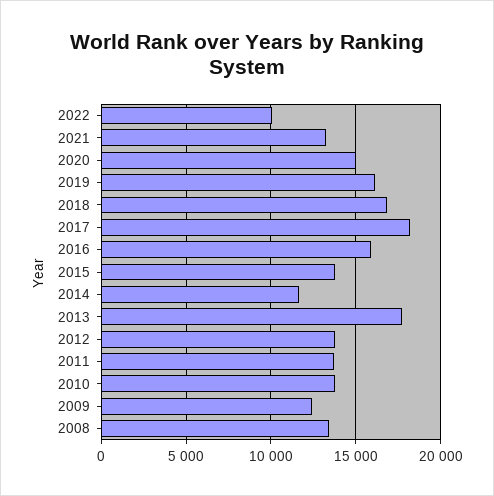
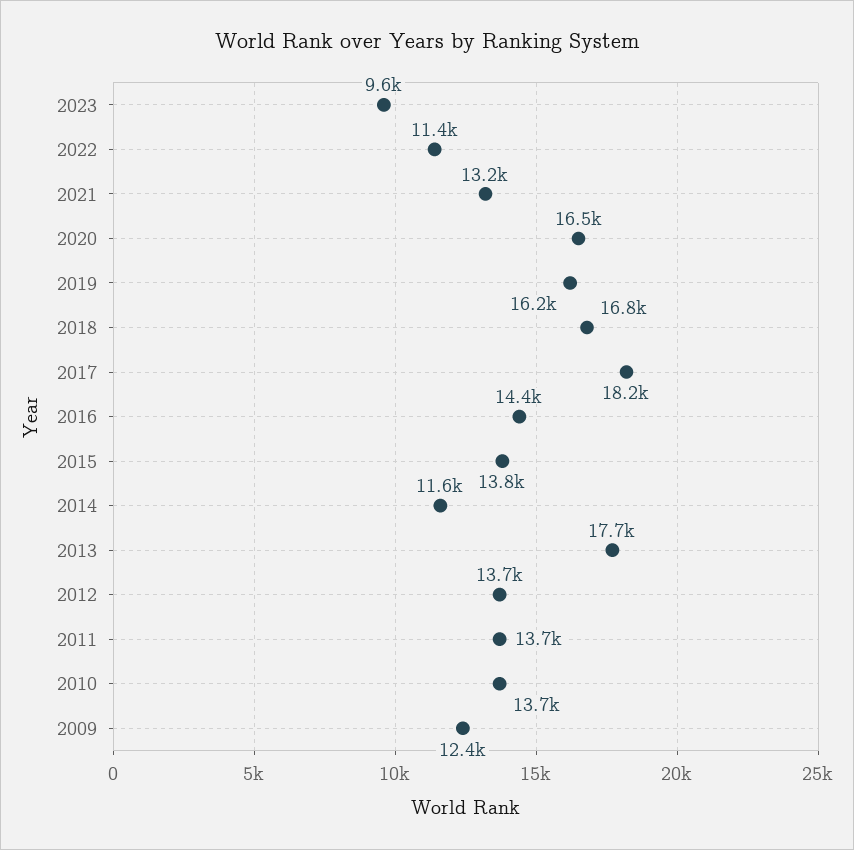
2022: 10000 -> 11400
2020: 15000 -> 16500
2016: 16000 -> 14400
2008: 13500 -> none
2023: none -> 9600

